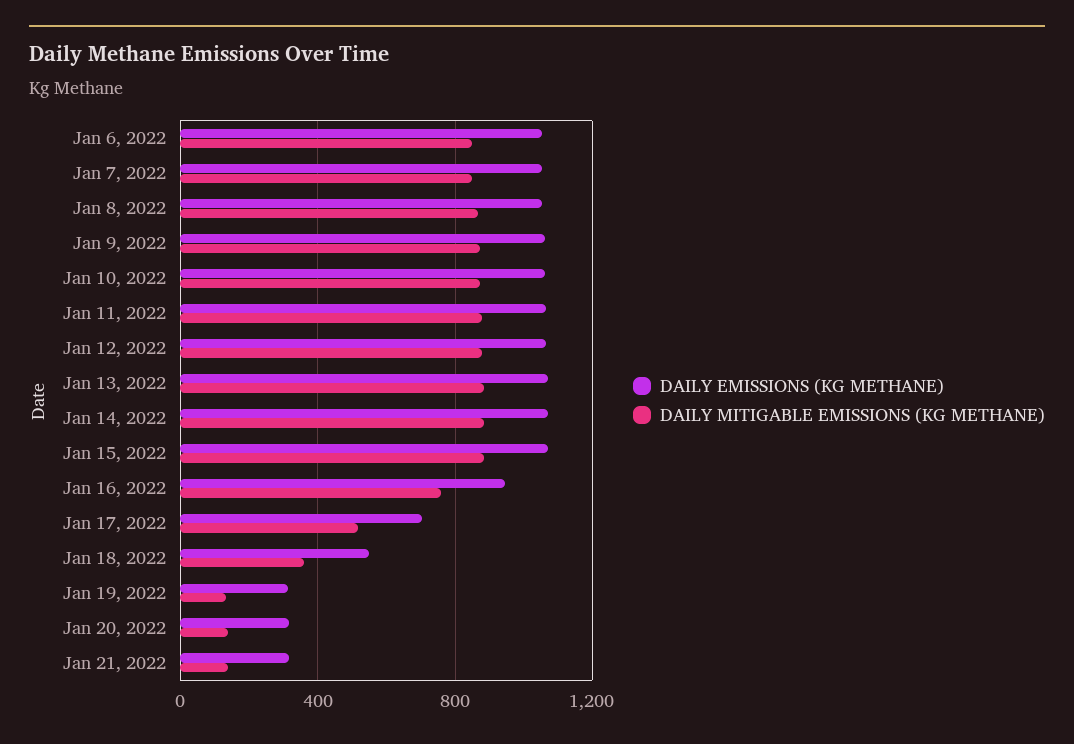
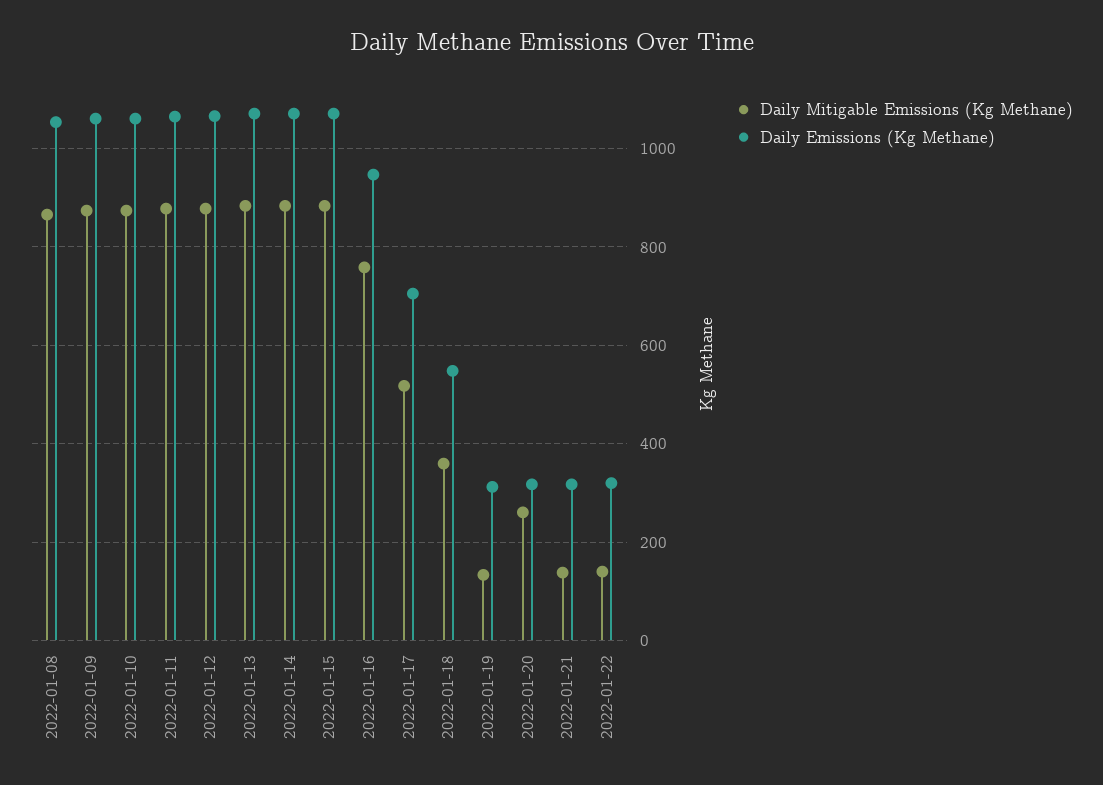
DAILY EMISSIONS (KG METHANE), Jan 6, 2022: 1050 -> none
DAILY MITIGABLE EMISSIONS (KG METHANE), Jan 6, 2022: 850 -> none
DAILY EMISSIONS (KG METHANE), Jan 7, 2022: 1050 -> none
DAILY MITIGABLE EMISSIONS (KG METHANE), Jan 7, 2022: 850 -> none
DAILY MITIGABLE EMISSIONS (KG METHANE), Jan 20, 2022: 150 -> 260
DAILY MITIGABLE EMISSIONS (KG METHANE), 2022-01-22: none -> 140
DAILY EMISSIONS (KG METHANE), 2022-01-22: none -> 320

